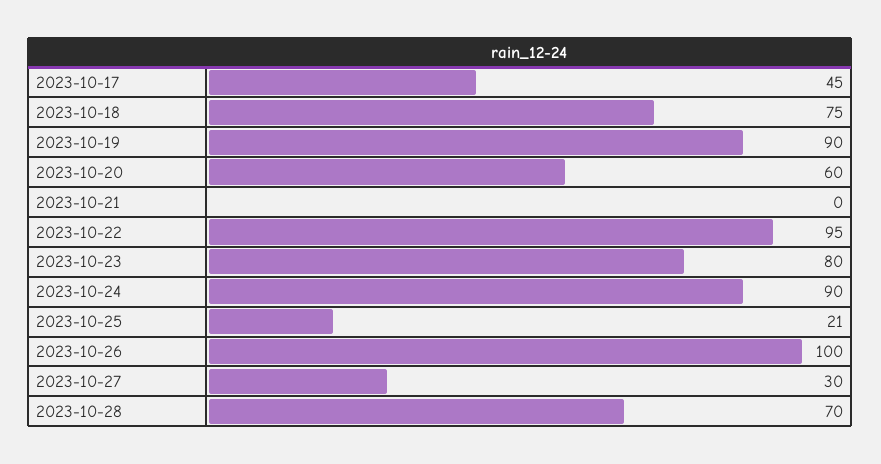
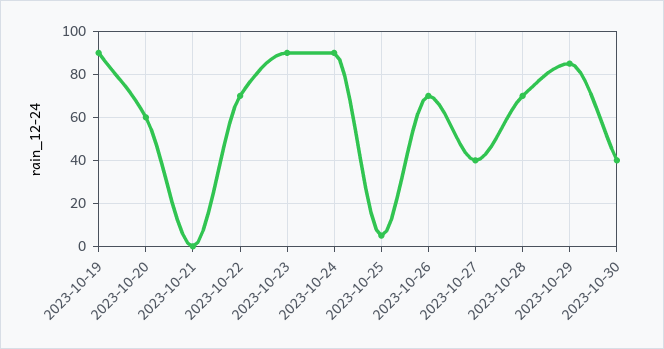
2023-10-17: 45 -> none
2023-10-18: 75 -> none
2023-10-22: 95 -> 70
2023-10-23: 80 -> 90
2023-10-25: 21 -> 5
2023-10-26: 100 -> 70
2023-10-27: 30 -> 40
2023-10-29: none -> 85
2023-10-30: none -> 40

